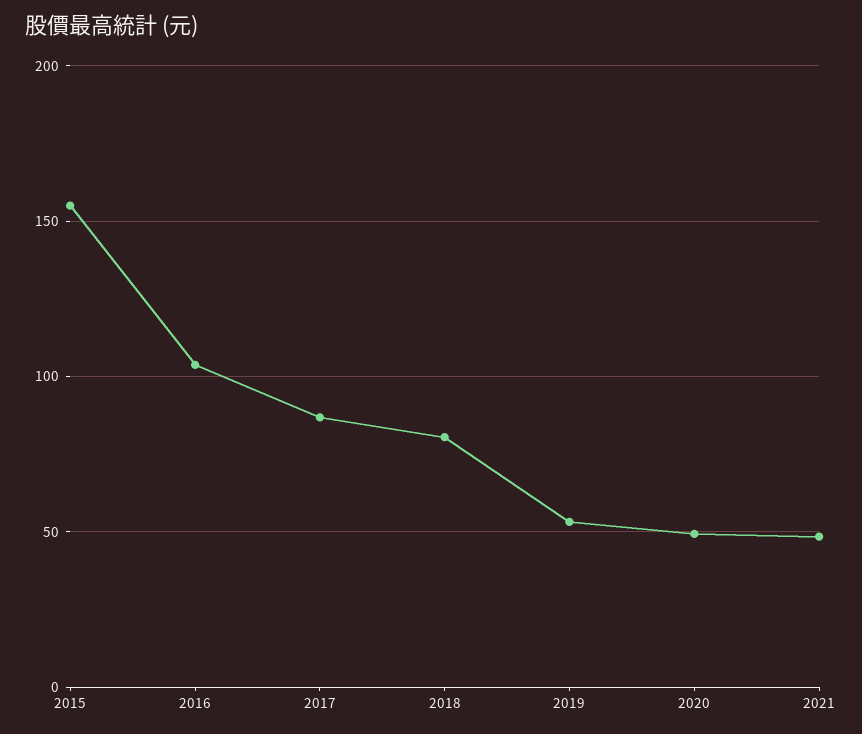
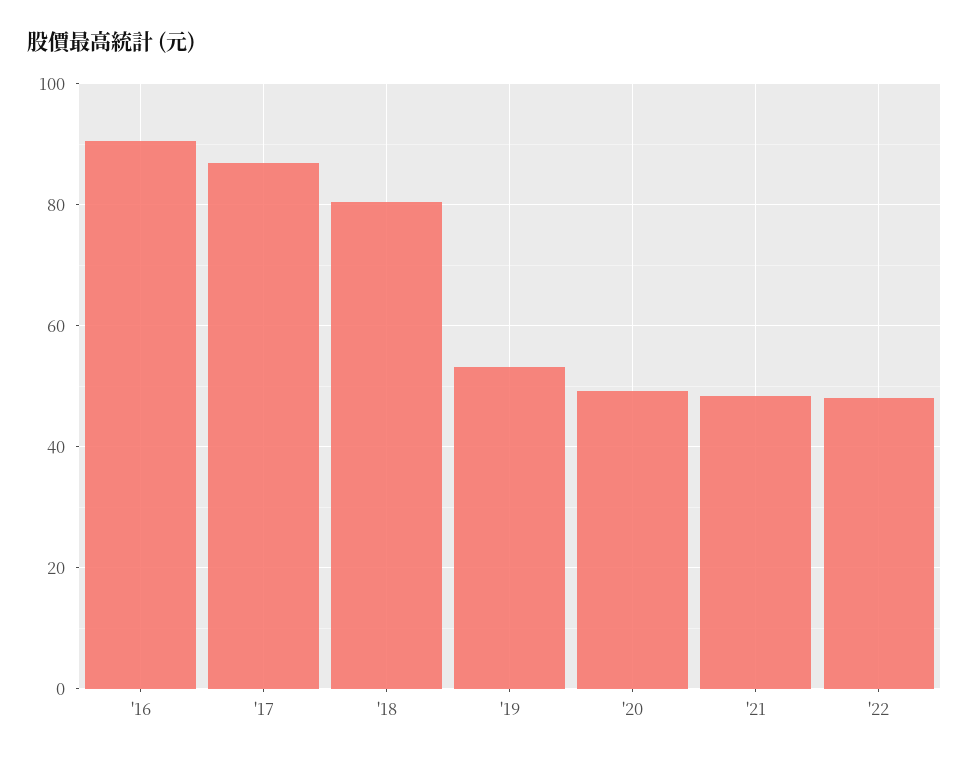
2015: 155 -> none
2016: 105 -> 90
'22: none -> 48

